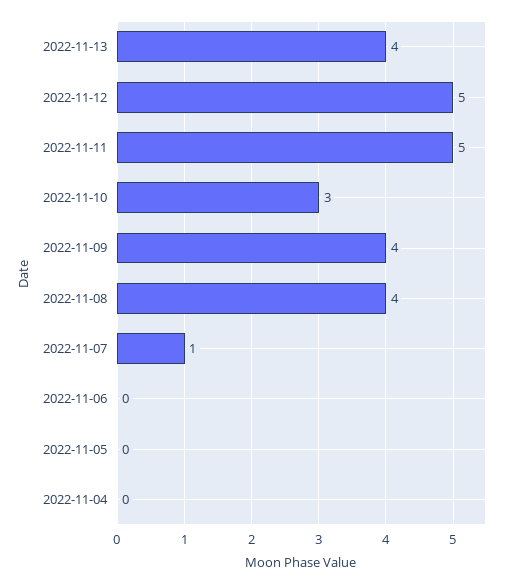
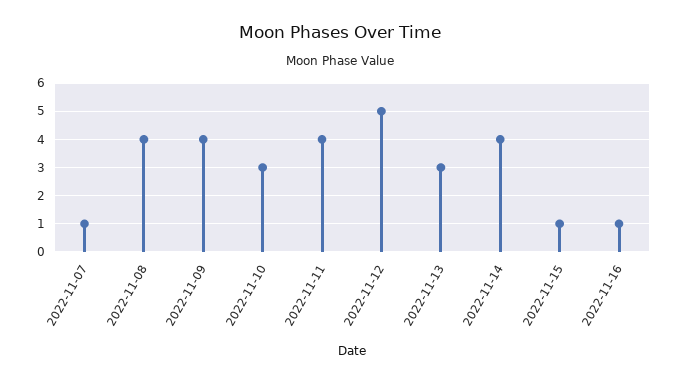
2022-11-13: 4 -> 3
2022-11-11: 5 -> 4
2022-11-06: 0 -> none
2022-11-05: 0 -> none
2022-11-04: 0 -> none
2022-11-14: none -> 4
2022-11-15: none -> 1
2022-11-16: none -> 1

